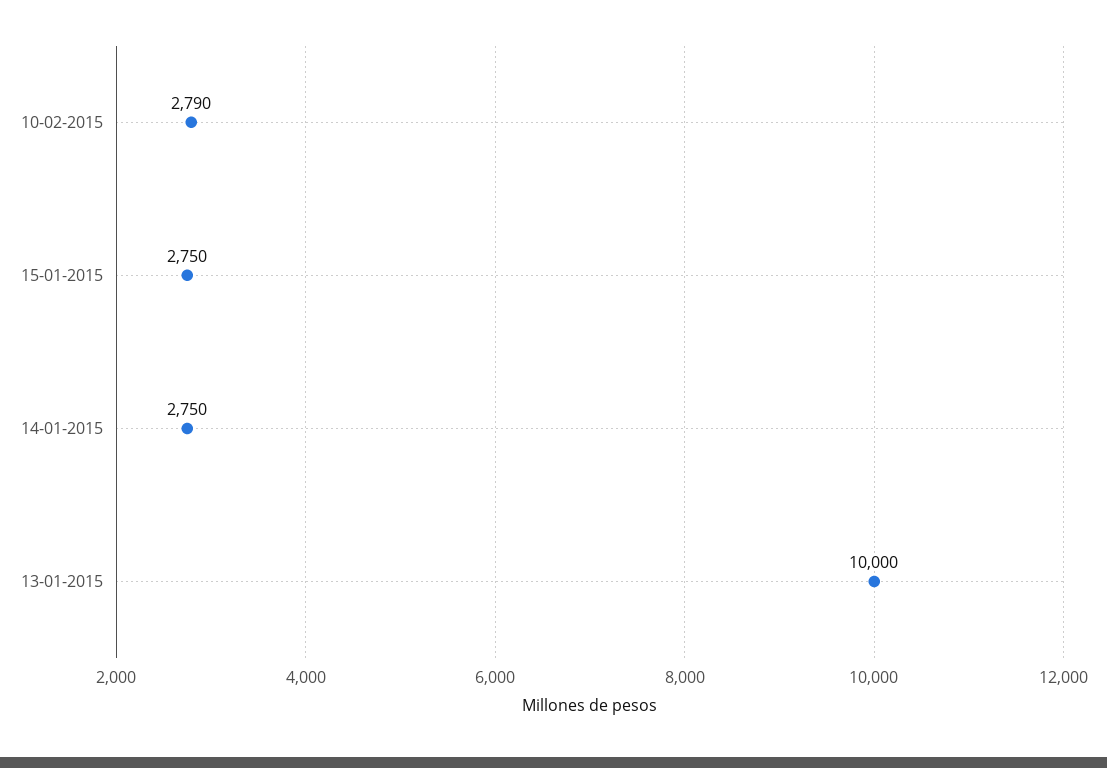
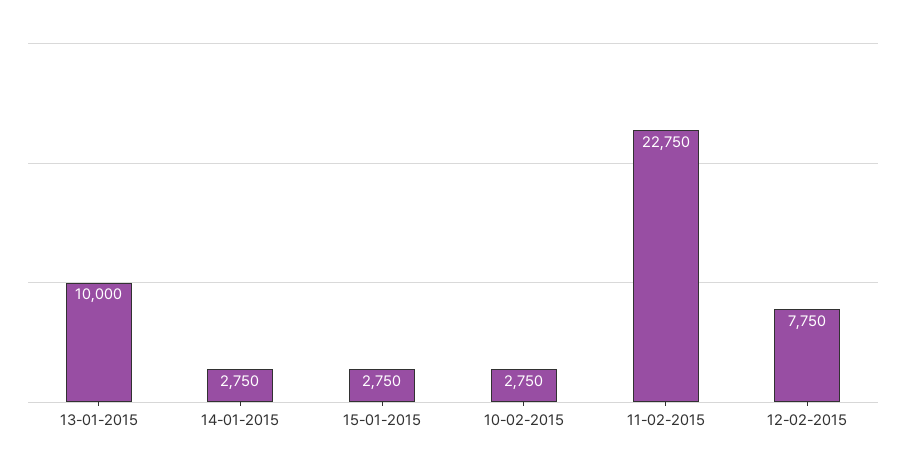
10-02-2015: 2790 -> 2750
11-02-2015: none -> 22750
12-02-2015: none -> 7750

